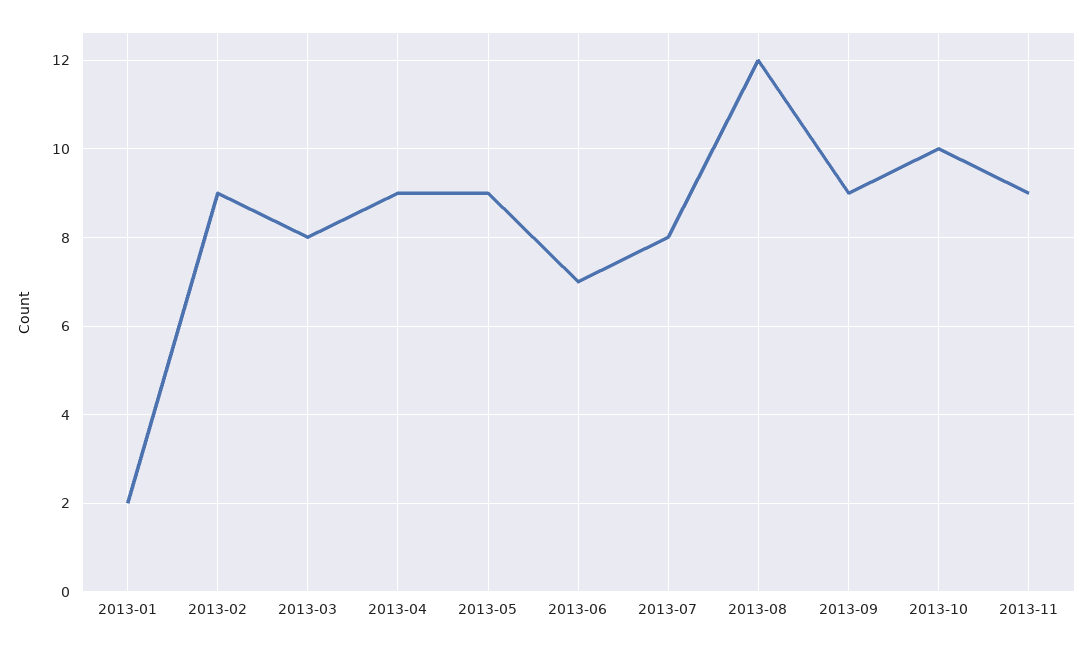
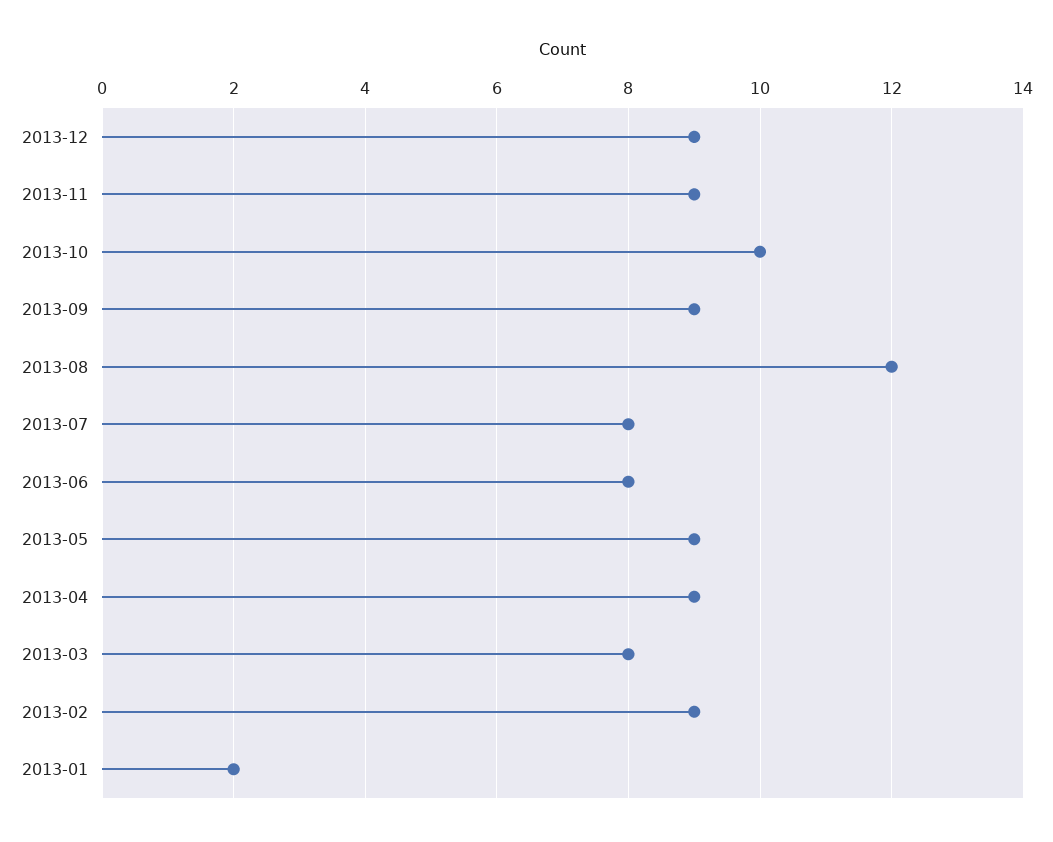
2013-06: 7 -> 8
2013-12: none -> 9

